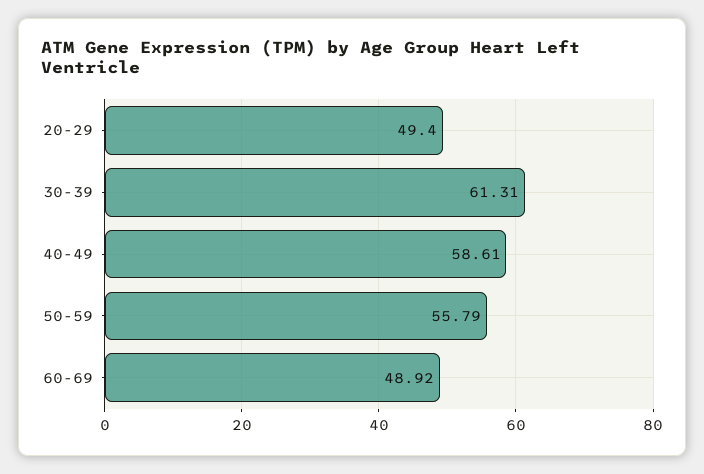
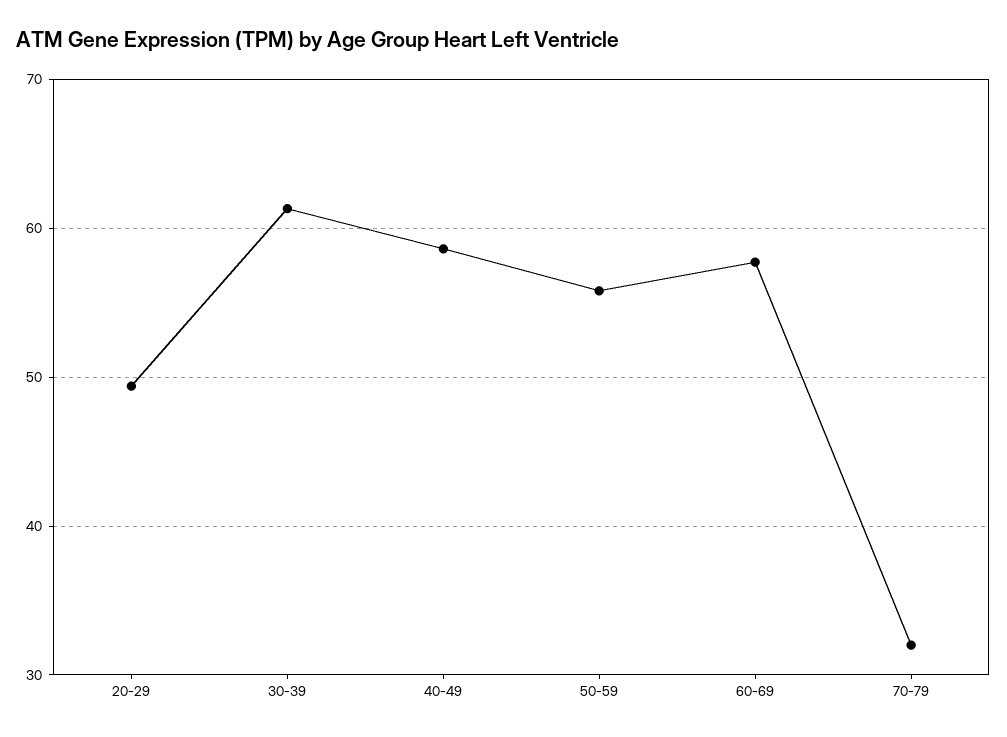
60-69: 48.92 -> 58
70-79: none -> 32

